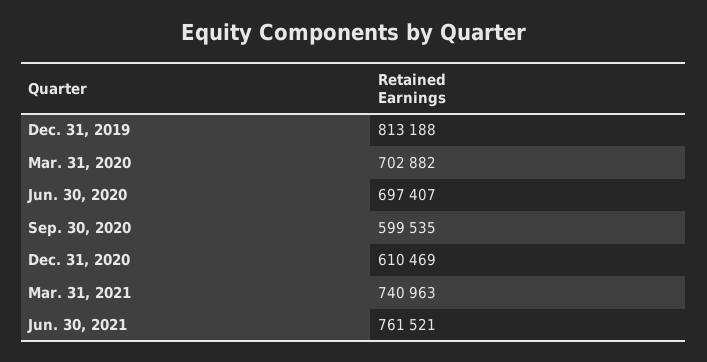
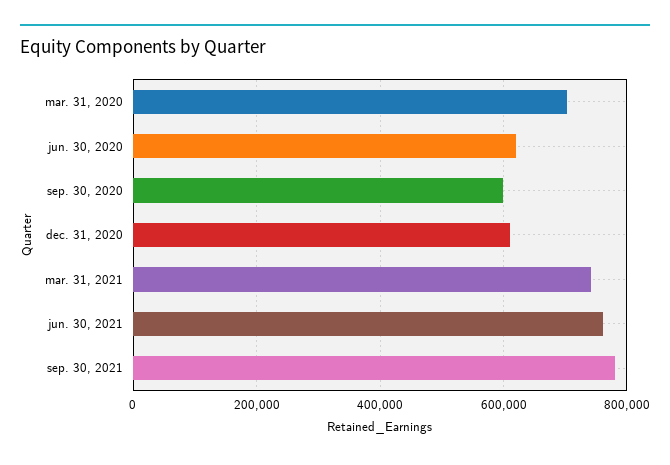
Dec. 31, 2019: 813188 -> none
Jun. 30, 2020: 697407 -> 620000
sep. 30, 2021: none -> 780000

